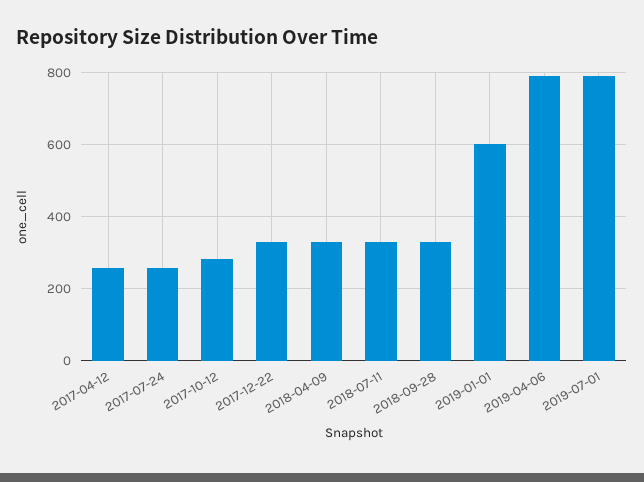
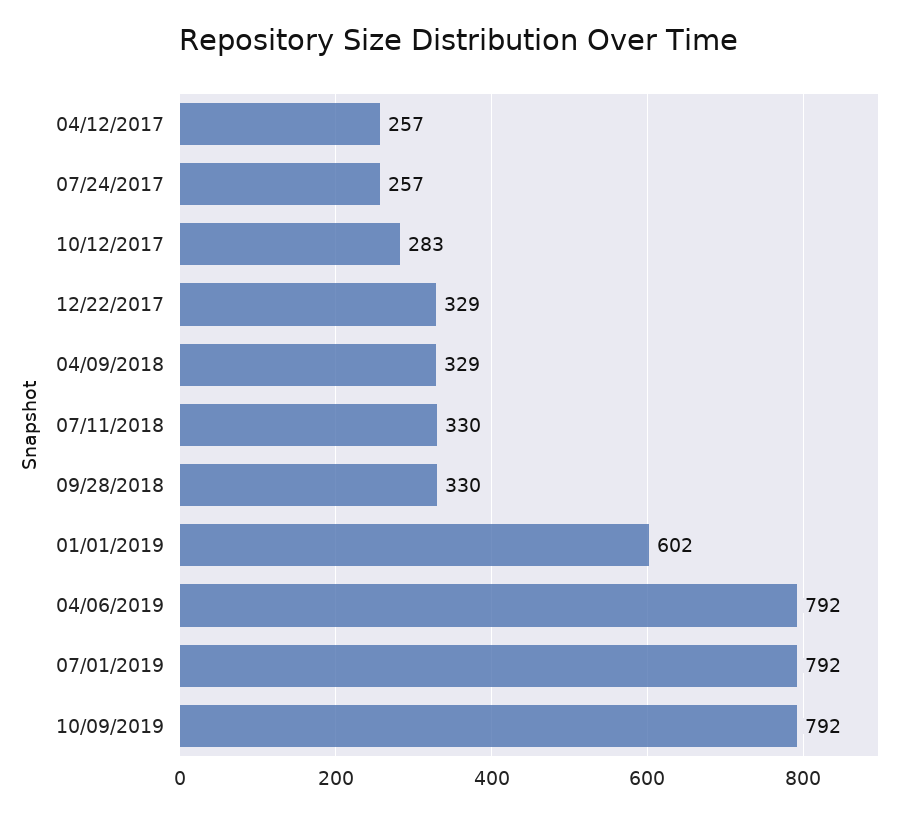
10/09/2019: none -> 792

